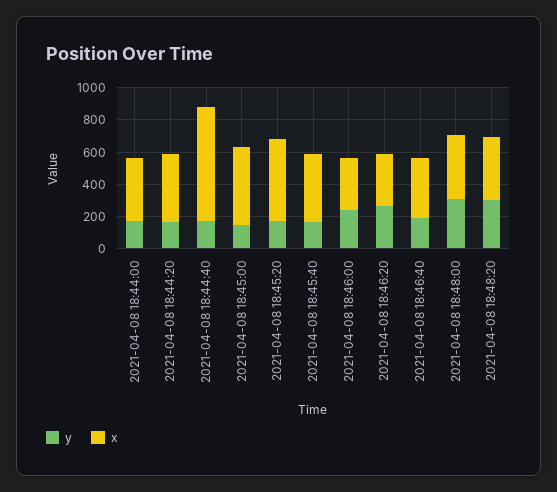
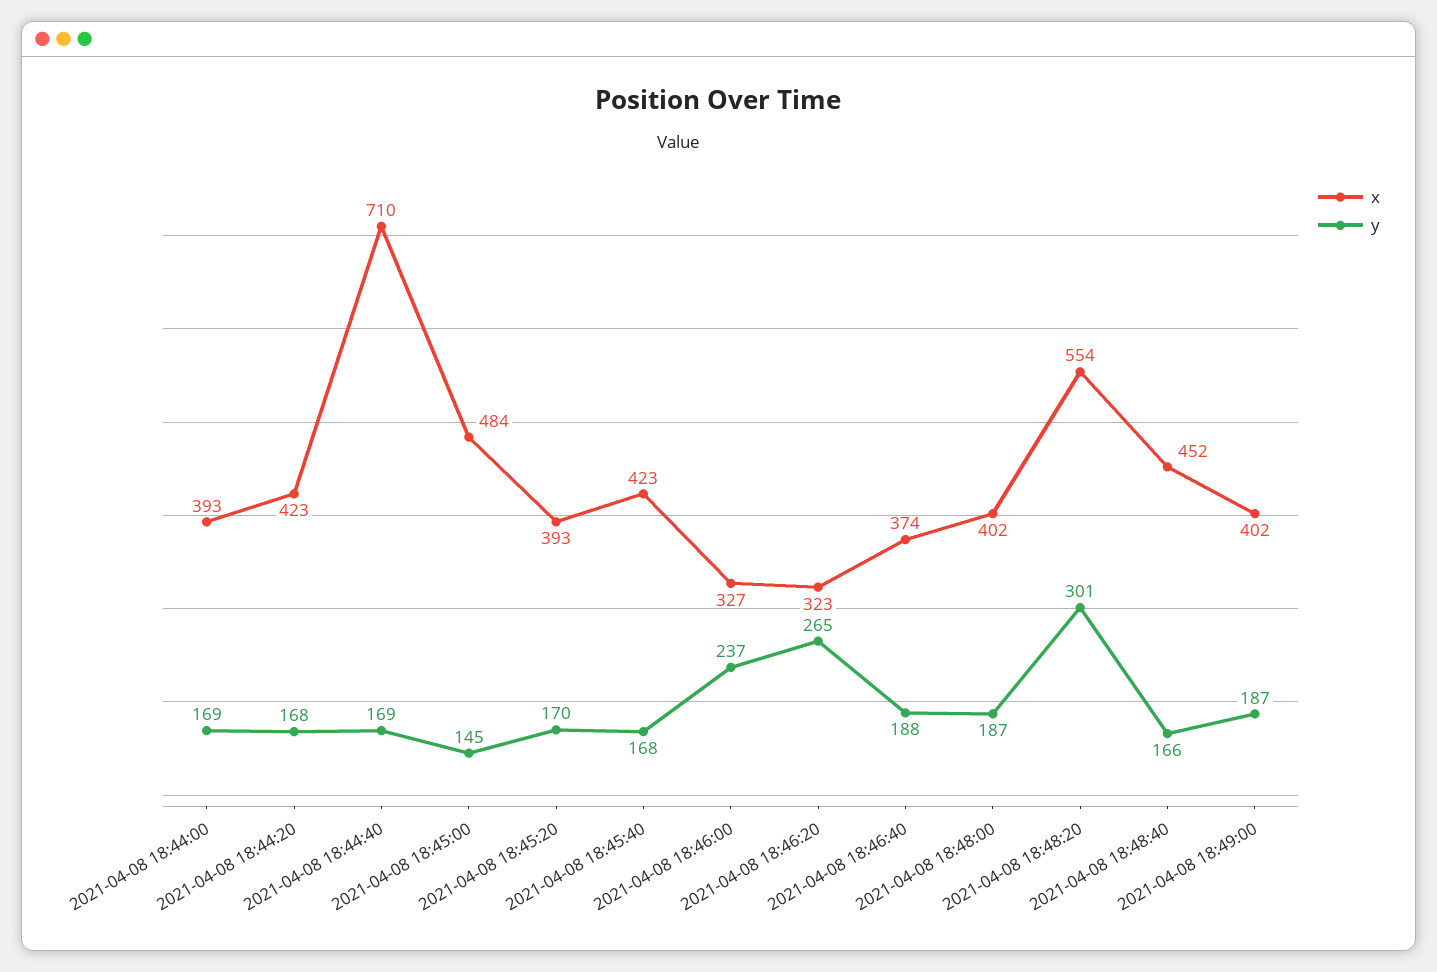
x, 2021-04-08 18:45:20: 500 -> 393
y, 2021-04-08 18:48:00: 300 -> 187
x, 2021-04-08 18:48:20: 400 -> 554
x, 2021-04-08 18:48:40: none -> 452
y, 2021-04-08 18:48:40: none -> 166
x, 2021-04-08 18:49:00: none -> 402
y, 2021-04-08 18:49:00: none -> 187

